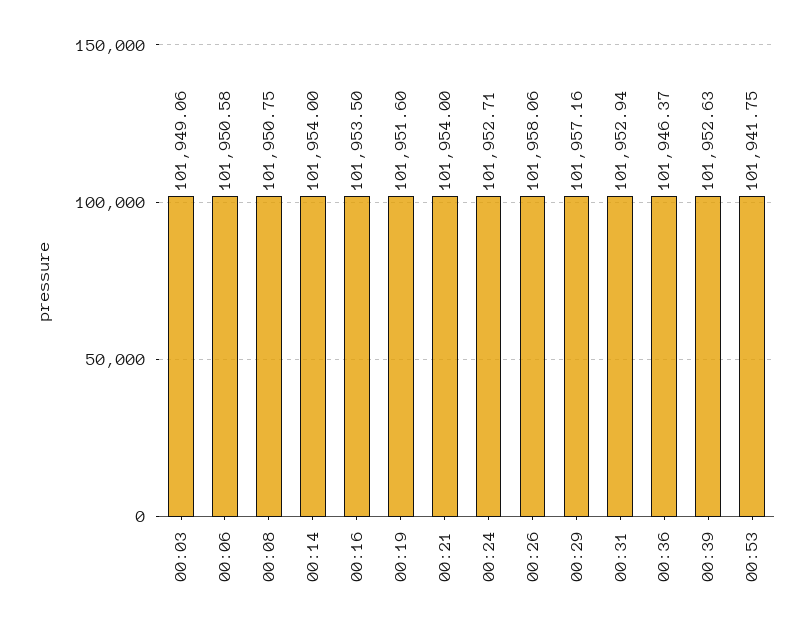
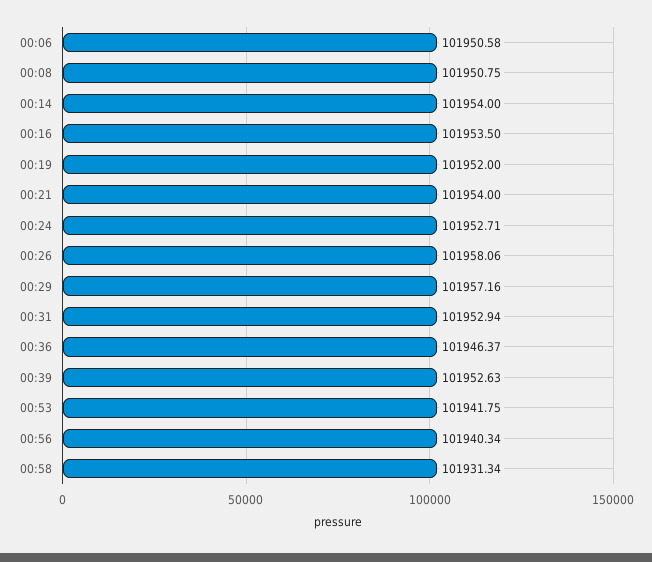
00:03: 101949.06 -> none
00:19: 101951.6 -> 101952
00:56: none -> 101940.34
00:58: none -> 101931.34

